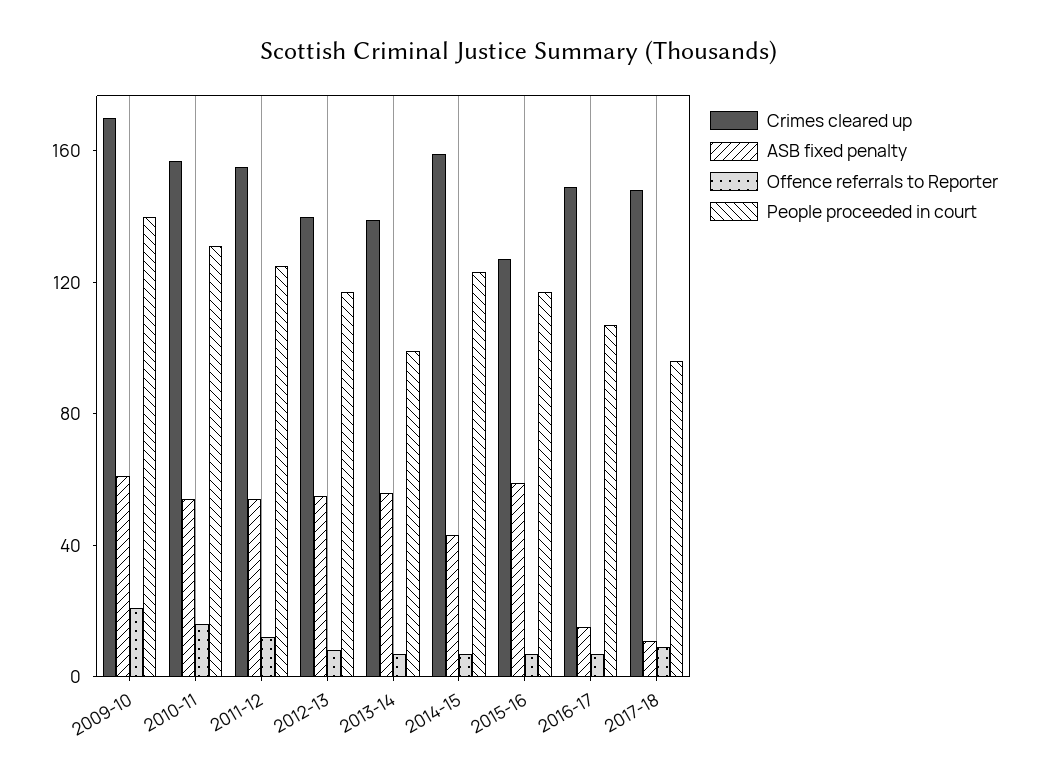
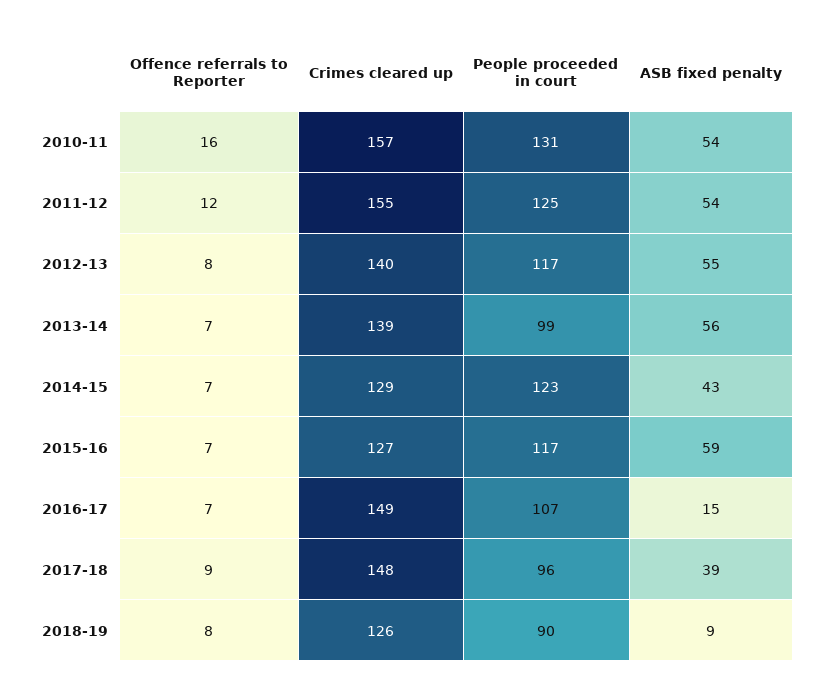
Crimes cleared up, 2009-10: 170 -> none
ASB fixed penalty, 2009-10: 60 -> none
Offence referrals to Reporter, 2009-10: 20 -> none
People proceeded in court, 2009-10: 140 -> none
Crimes cleared up, 2014-15: 160 -> 129
ASB fixed penalty, 2017-18: 10 -> 39
Offence referrals to Reporter, 2018-19: none -> 8
Crimes cleared up, 2018-19: none -> 126
People proceeded in court, 2018-19: none -> 90
ASB fixed penalty, 2018-19: none -> 9

